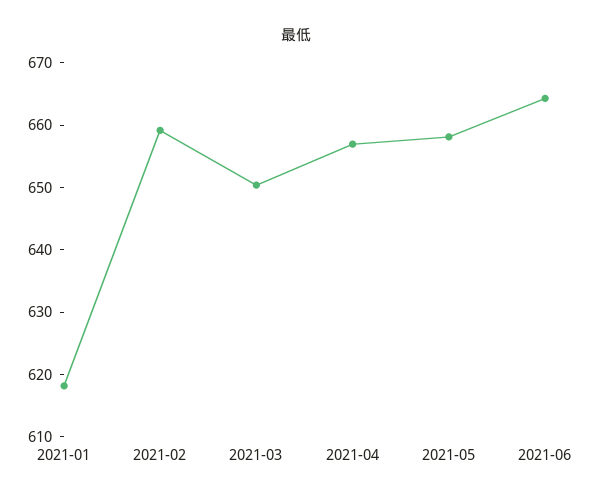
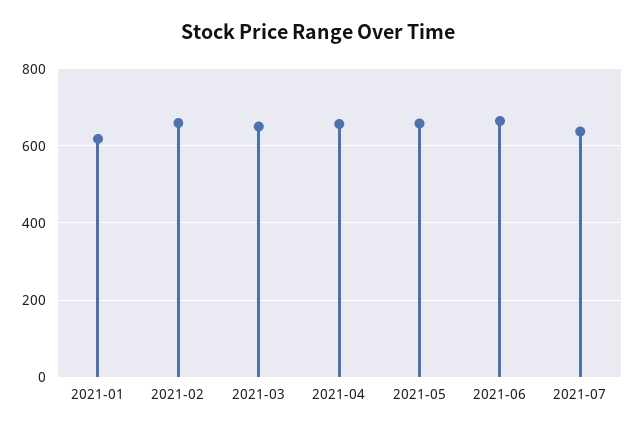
2021-07: none -> 640

